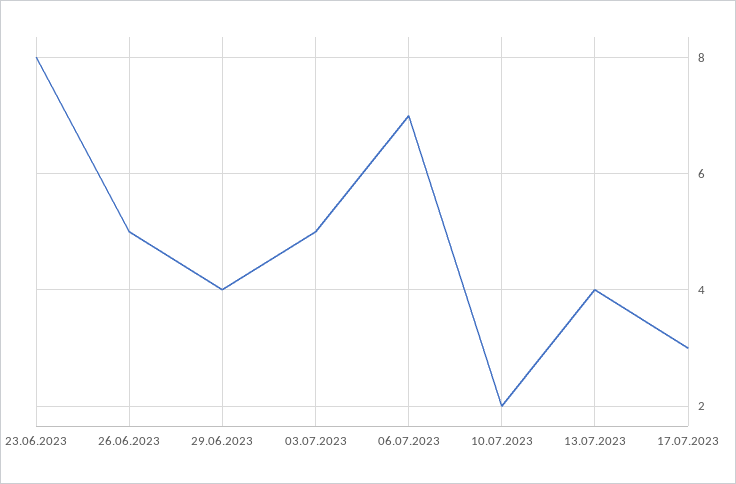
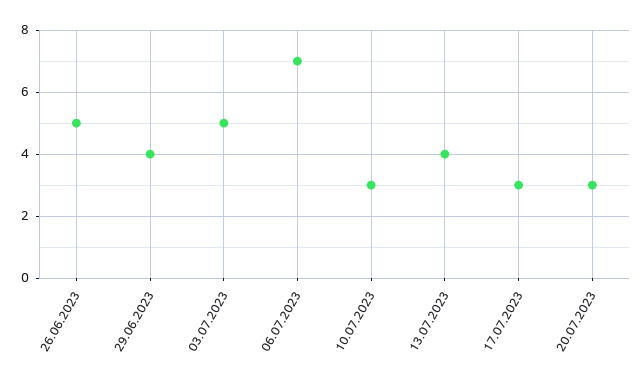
23.06.2023: 8 -> none
10.07.2023: 2 -> 3
20.07.2023: none -> 3

